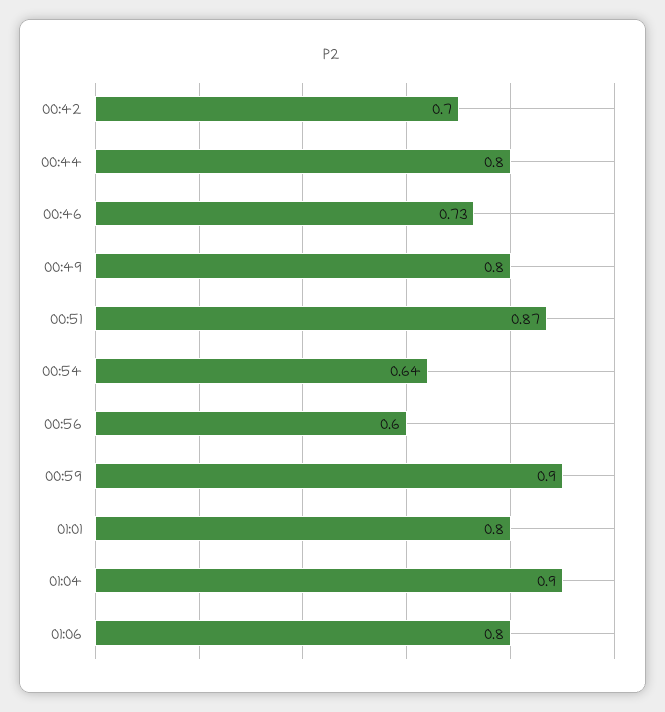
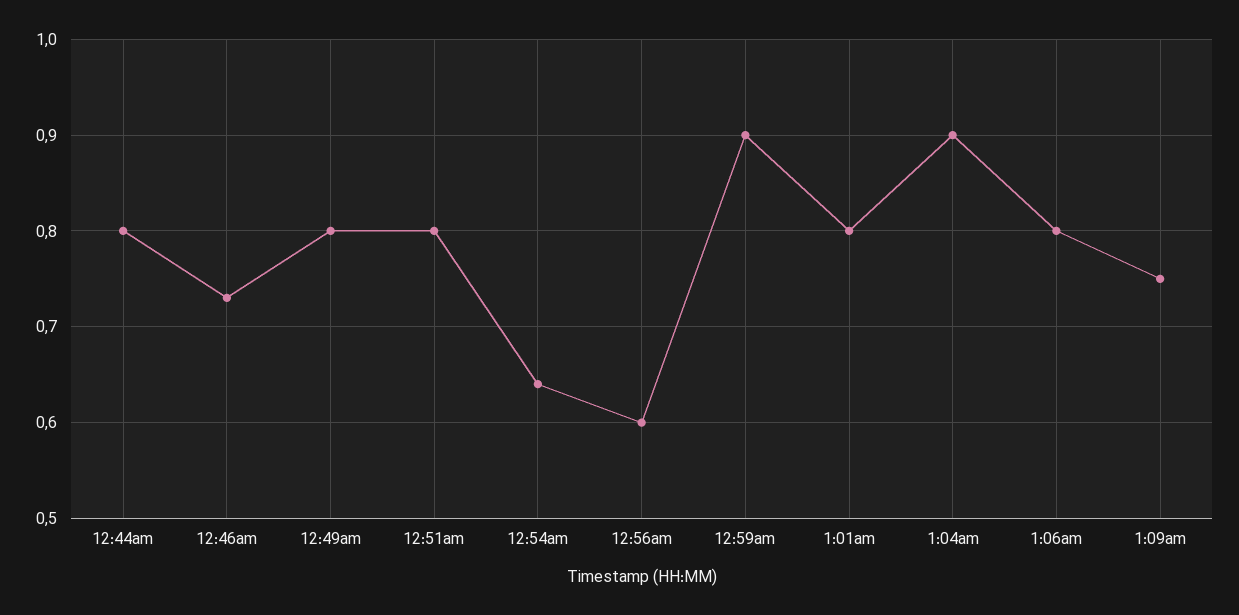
00:42: 0.7 -> none
00:51: 0.87 -> 0.8
1:09am: none -> 0.75

